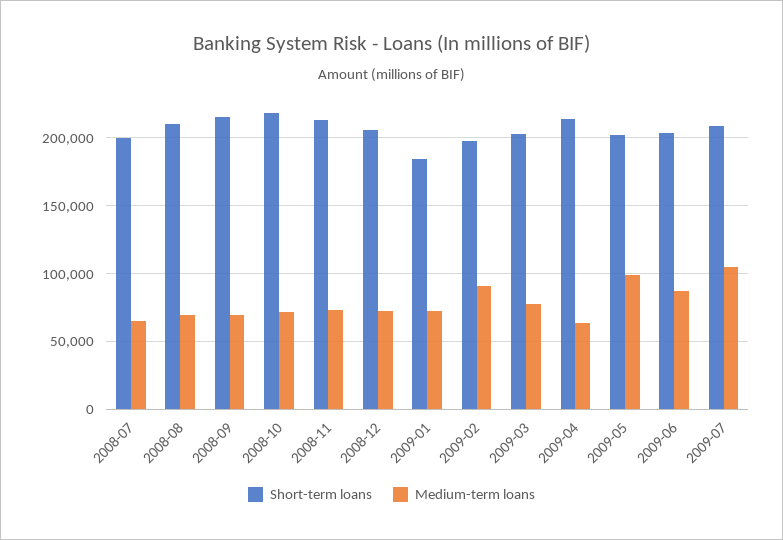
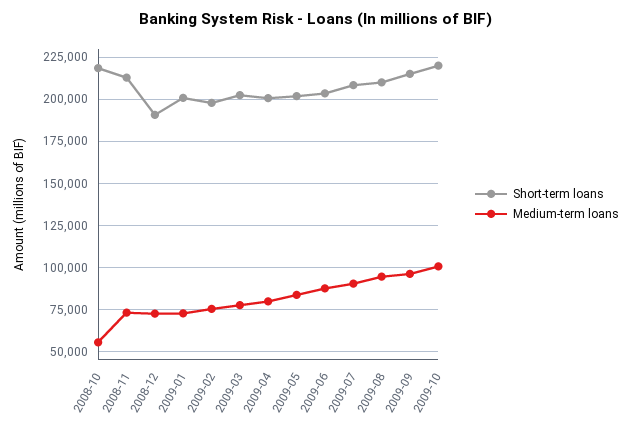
Short-term loans, 2008-07: 200000 -> none
Medium-term loans, 2008-07: 65000 -> none
Short-term loans, 2008-08: 210000 -> none
Medium-term loans, 2008-08: 70000 -> none
Short-term loans, 2008-09: 215000 -> none
Medium-term loans, 2008-09: 70000 -> none
Medium-term loans, 2008-10: 70000 -> 55000
Short-term loans, 2008-12: 205000 -> 190000
Short-term loans, 2009-01: 185000 -> 200000
Medium-term loans, 2009-02: 90000 -> 75000
Short-term loans, 2009-04: 215000 -> 200000
Medium-term loans, 2009-04: 65000 -> 80000
Medium-term loans, 2009-05: 100000 -> 85000
Medium-term loans, 2009-07: 105000 -> 90000
Short-term loans, 2009-08: none -> 210000
Medium-term loans, 2009-08: none -> 95000
Short-term loans, 2009-09: none -> 215000
Medium-term loans, 2009-09: none -> 95000
Short-term loans, 2009-10: none -> 220000
Medium-term loans, 2009-10: none -> 100000

